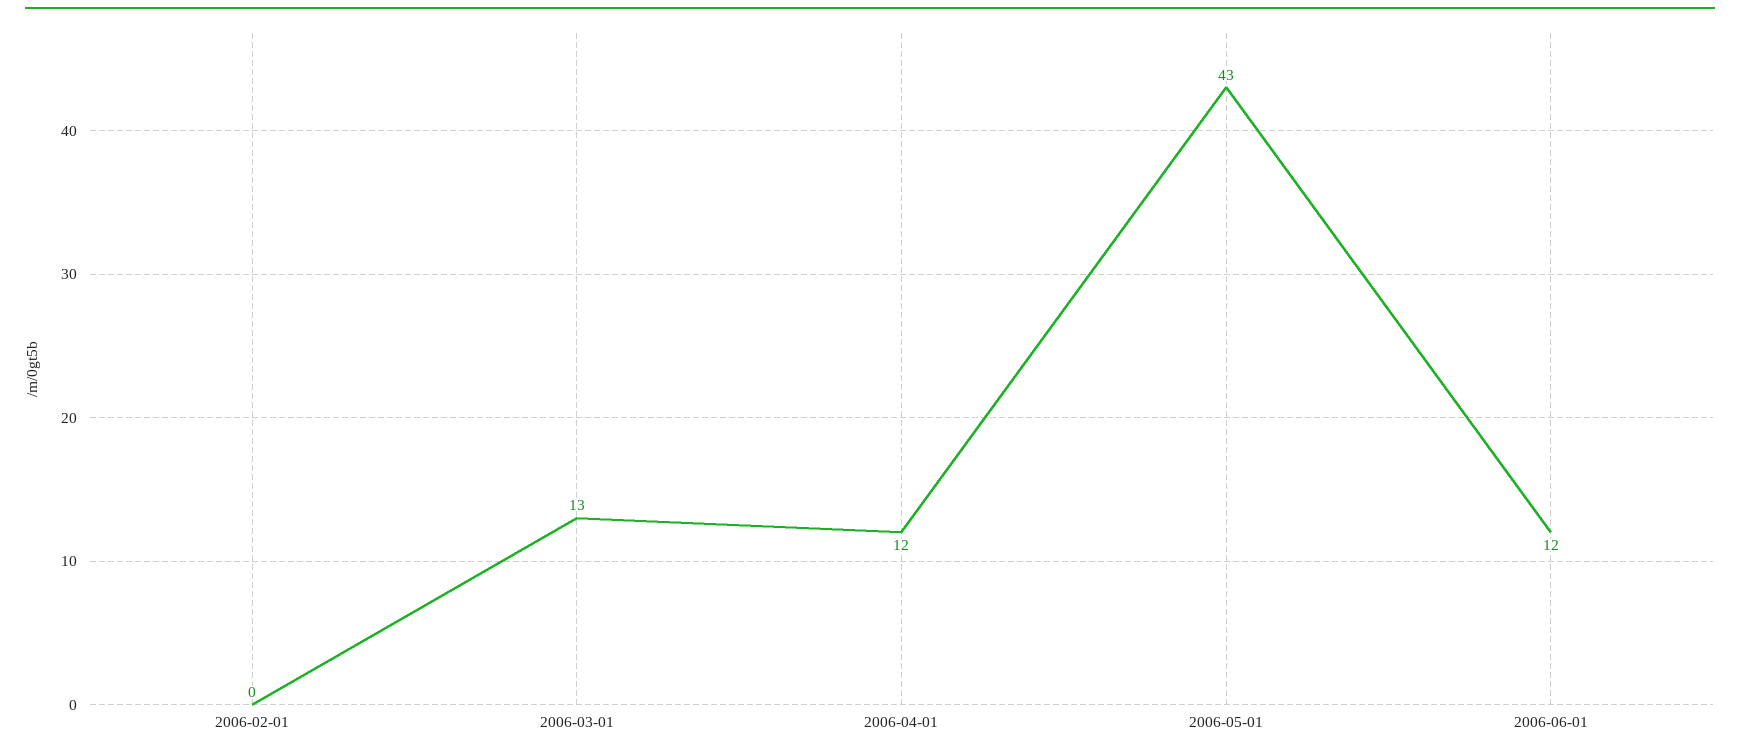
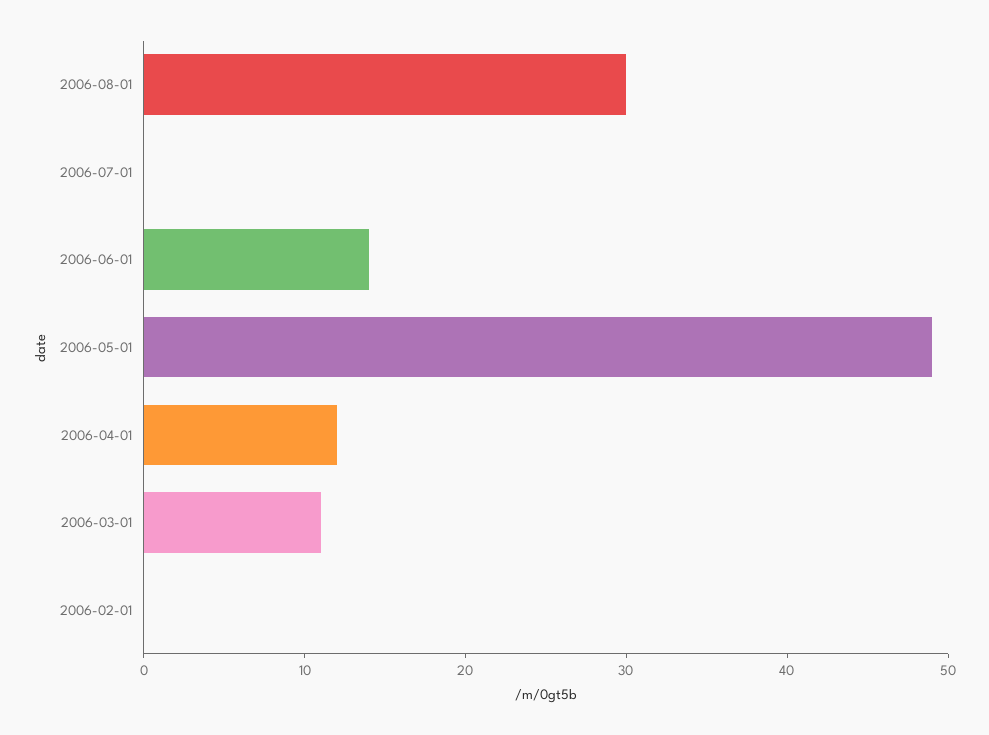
2006-03-01: 13 -> 11
2006-05-01: 43 -> 49
2006-06-01: 12 -> 14
2006-08-01: none -> 30
2006-07-01: none -> 0

